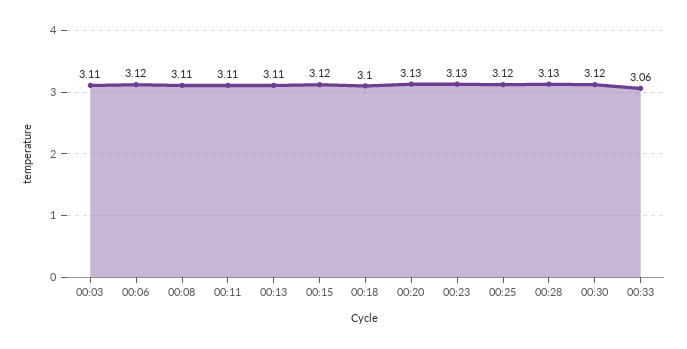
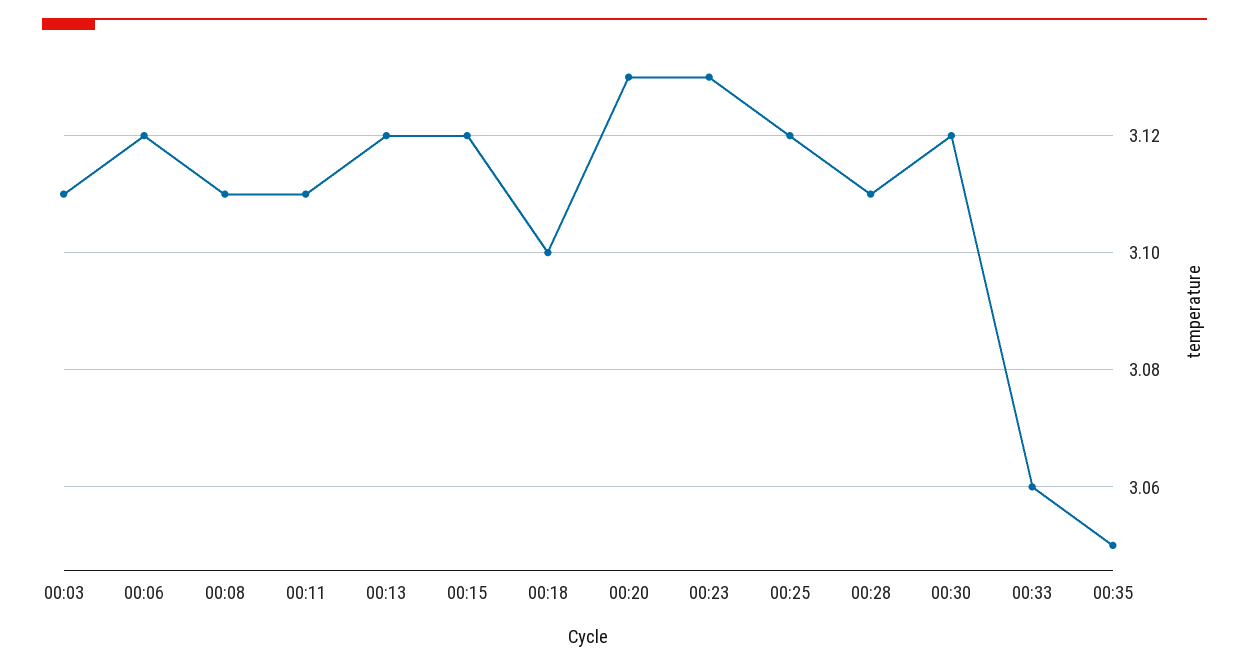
00:13: 3.11 -> 3.12
00:28: 3.13 -> 3.11
00:35: none -> 3.05

